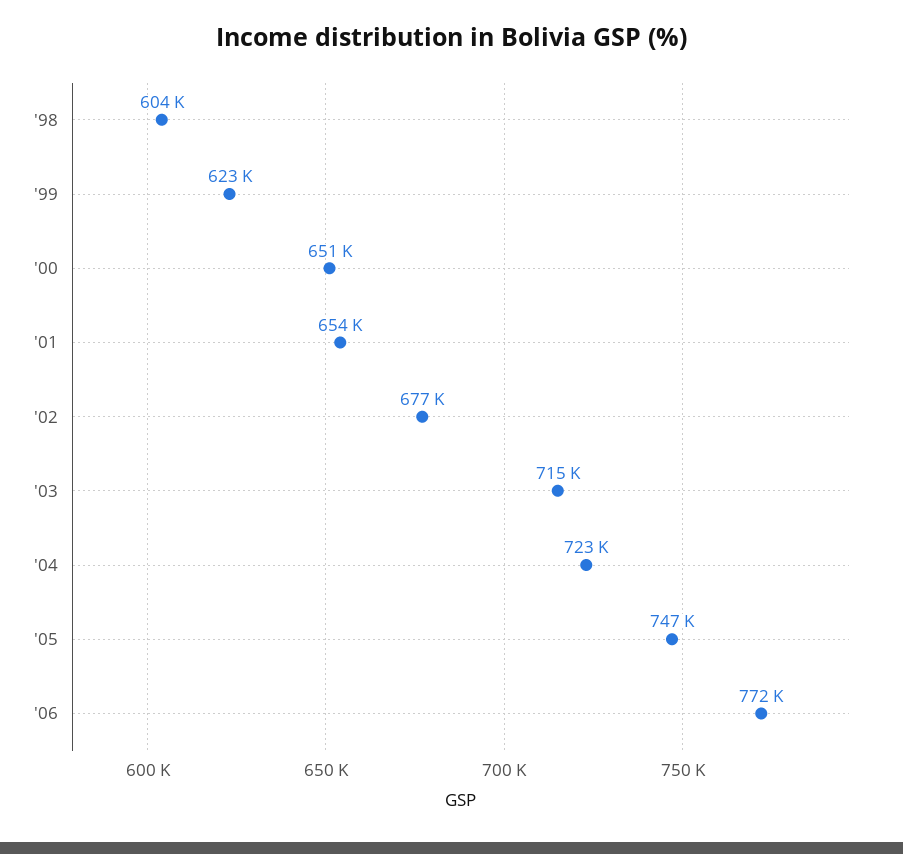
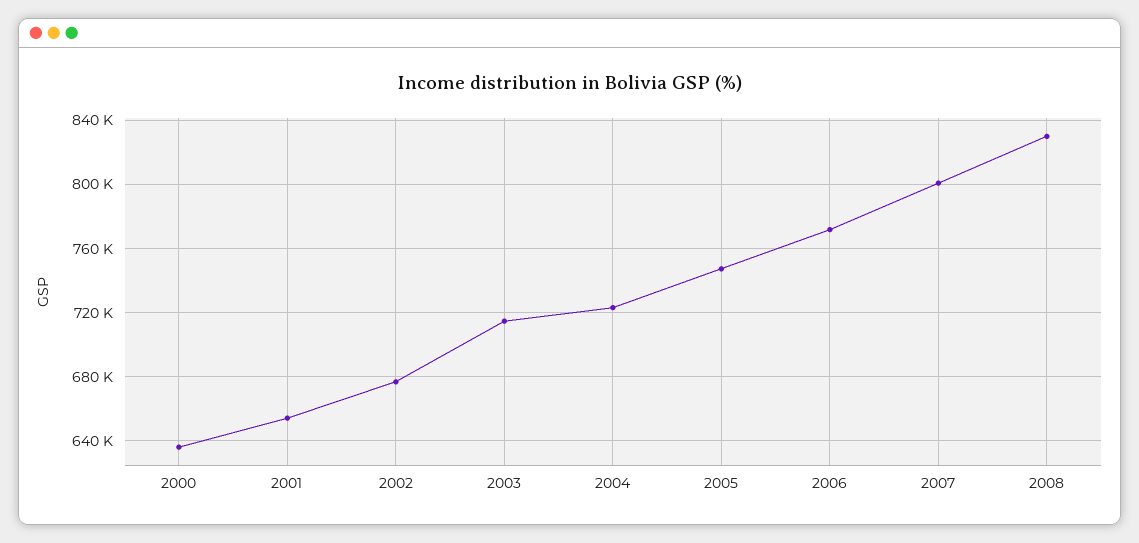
'98: 604000 -> none
'99: 623000 -> none
'00: 651000 -> 635000
2007: none -> 800000
2008: none -> 830000

